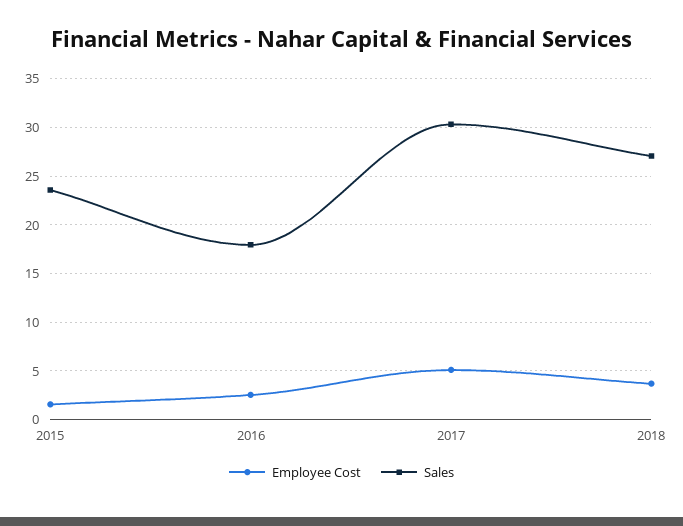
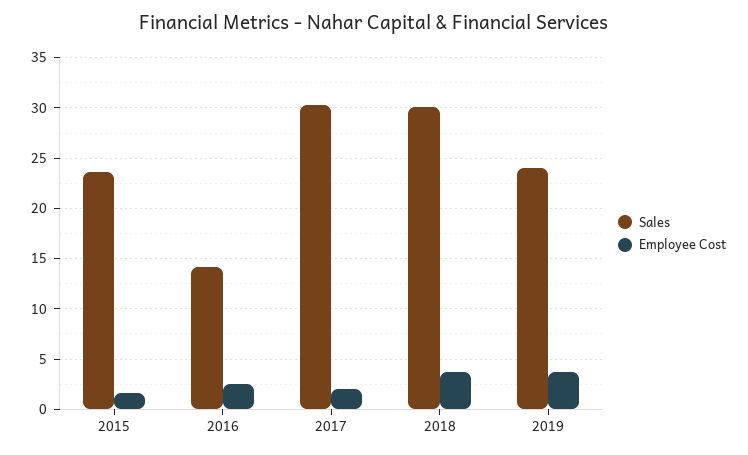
Sales, 2016: 18 -> 14
Employee Cost, 2017: 5 -> 2
Sales, 2018: 27 -> 30
Sales, 2019: none -> 24
Employee Cost, 2019: none -> 4

